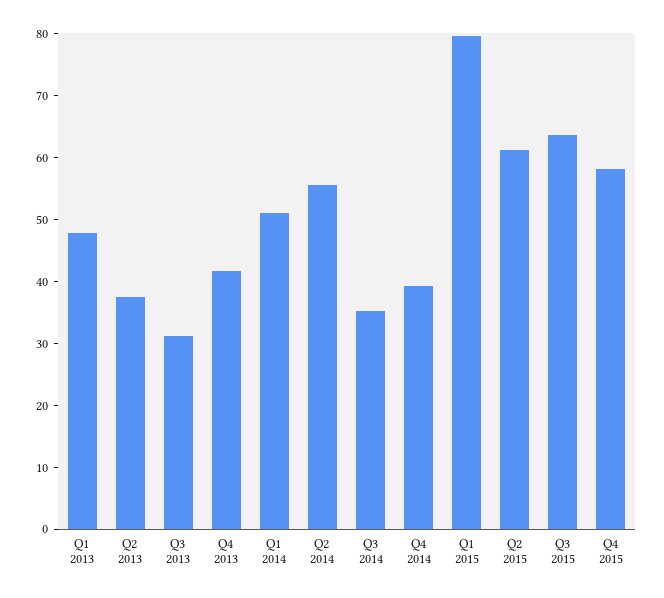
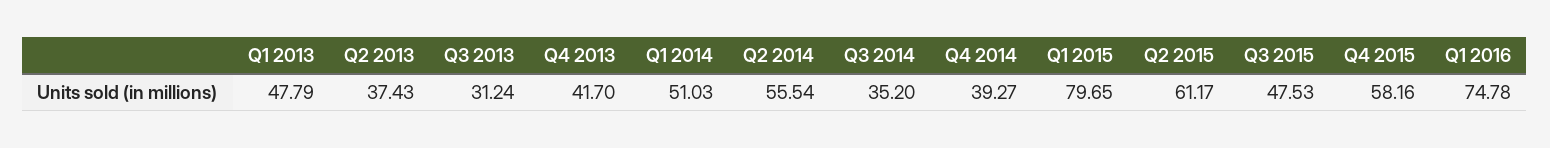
Q3 2015: 64 -> 47.53
Q1 2016: none -> 74.78

